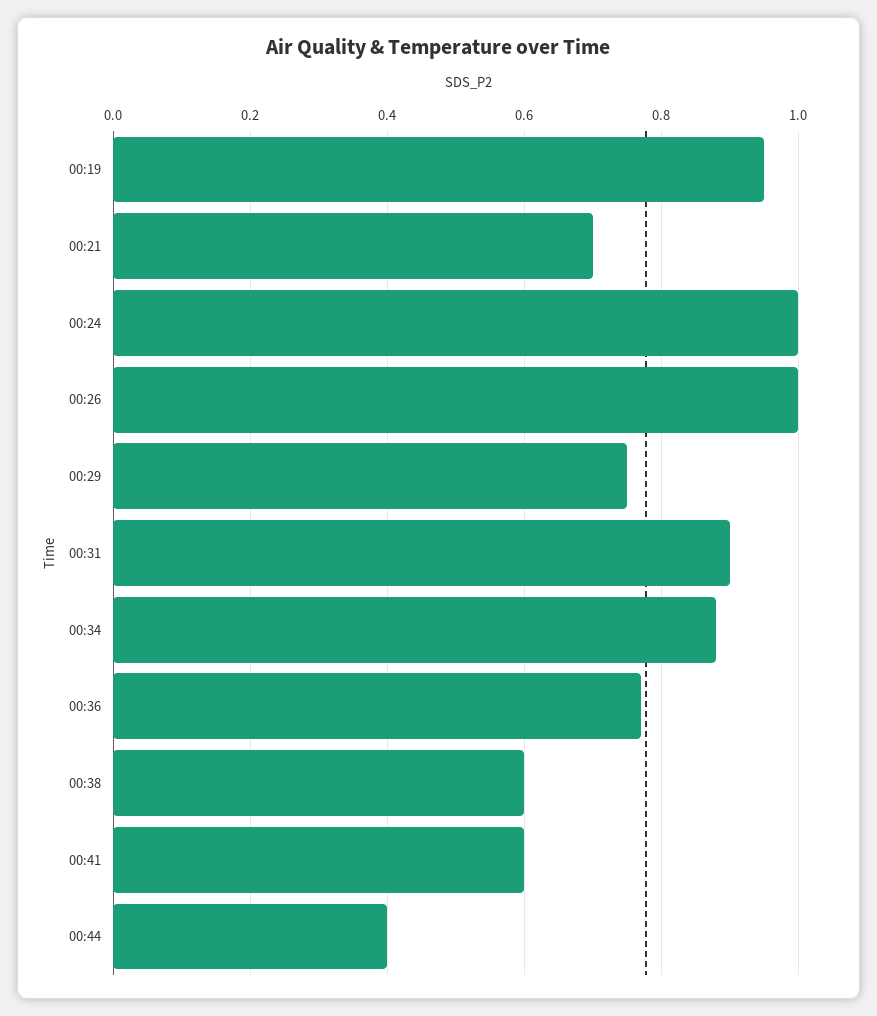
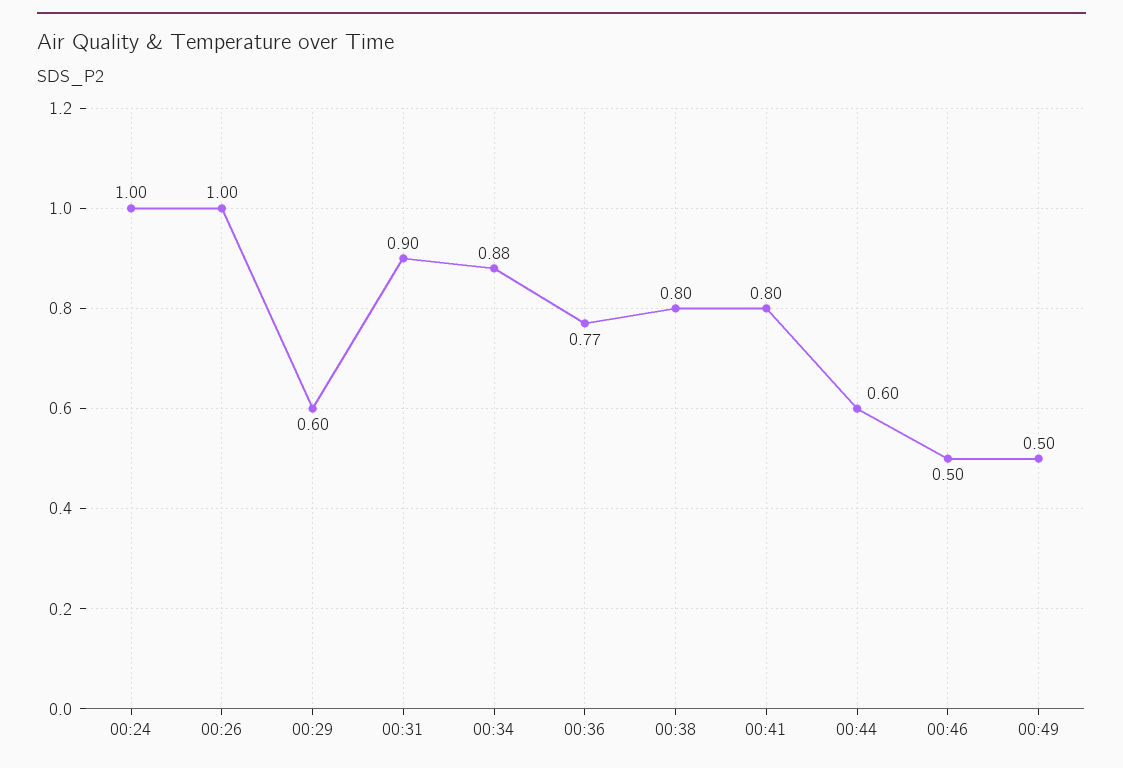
00:19: 0.95 -> none
00:21: 0.7 -> none
00:29: 0.75 -> 0.6
00:38: 0.6 -> 0.8
00:41: 0.6 -> 0.8
00:44: 0.4 -> 0.6
00:46: none -> 0.5
00:49: none -> 0.5

